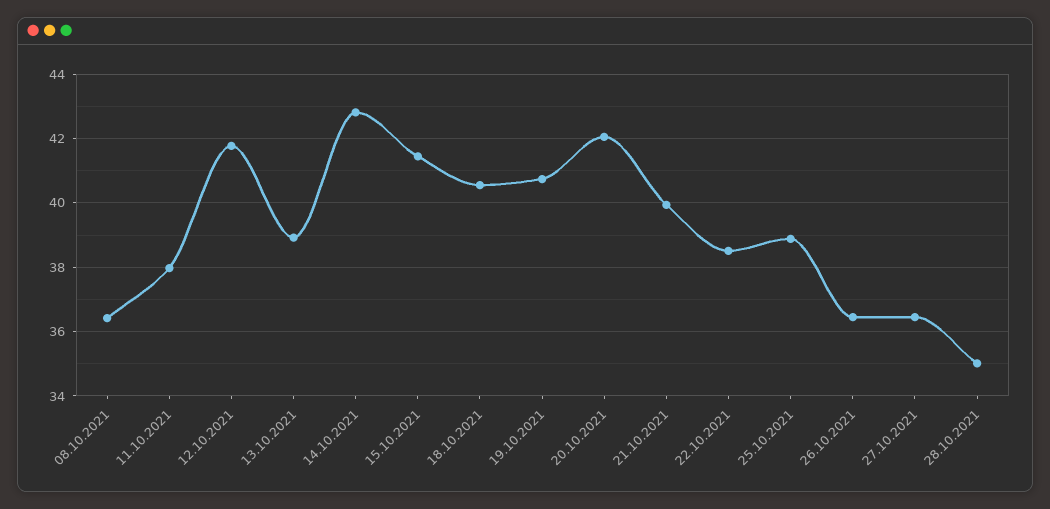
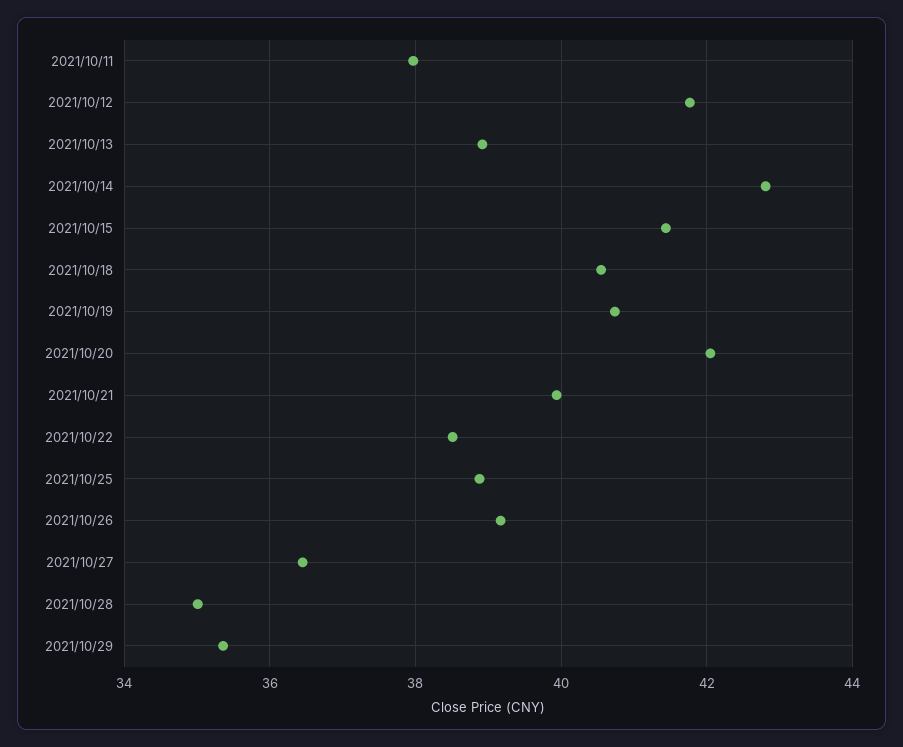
08.10.2021: 36.4 -> none
26.10.2021: 36.4 -> 39.2
2021/10/29: none -> 35.4

